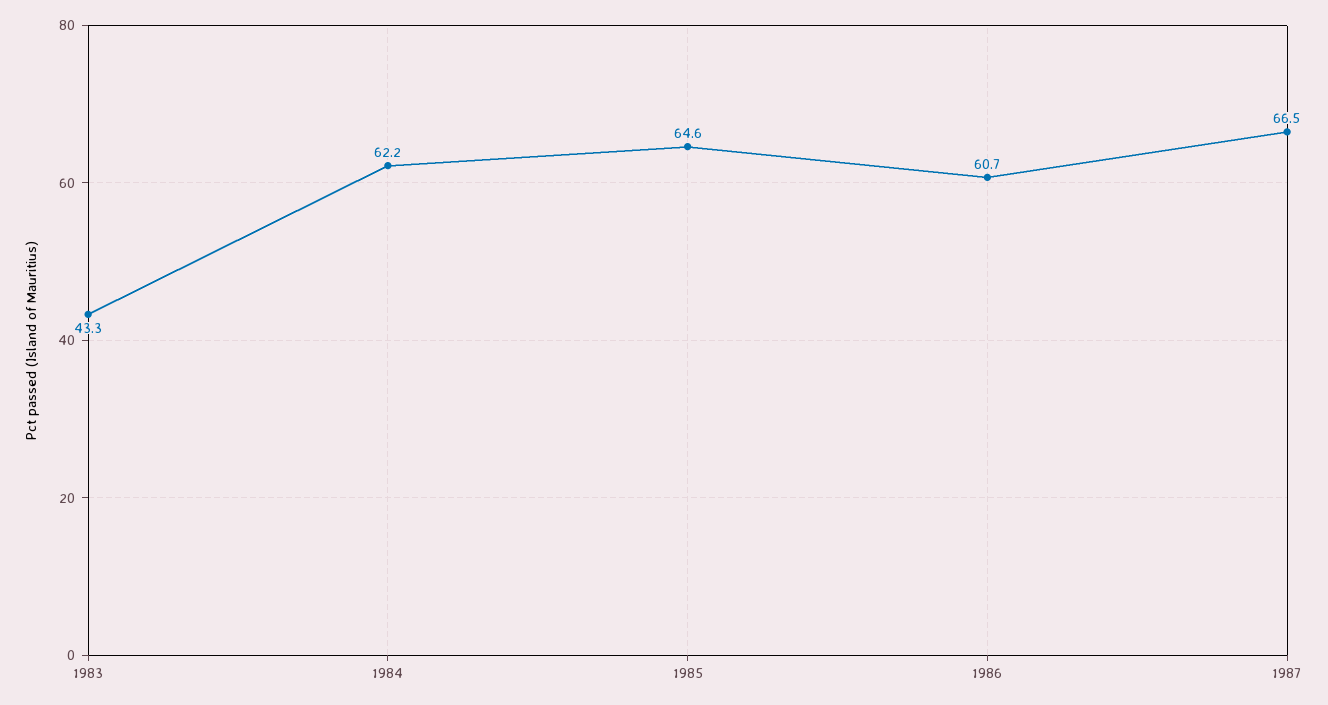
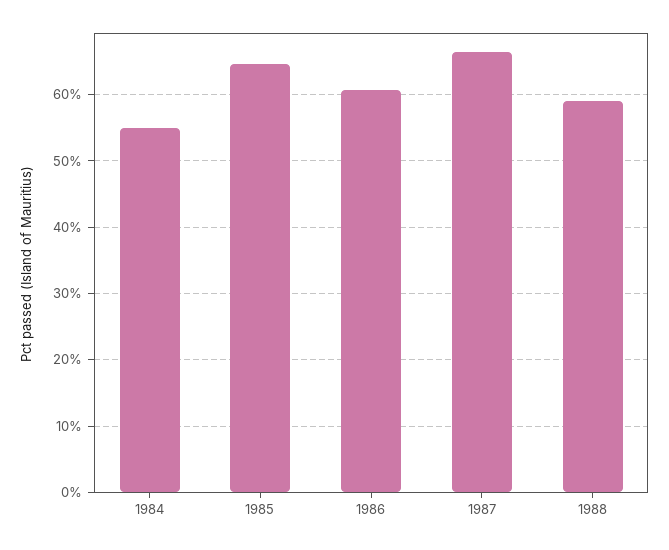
1983: 43.3 -> none
1984: 62.2 -> 55
1988: none -> 59

